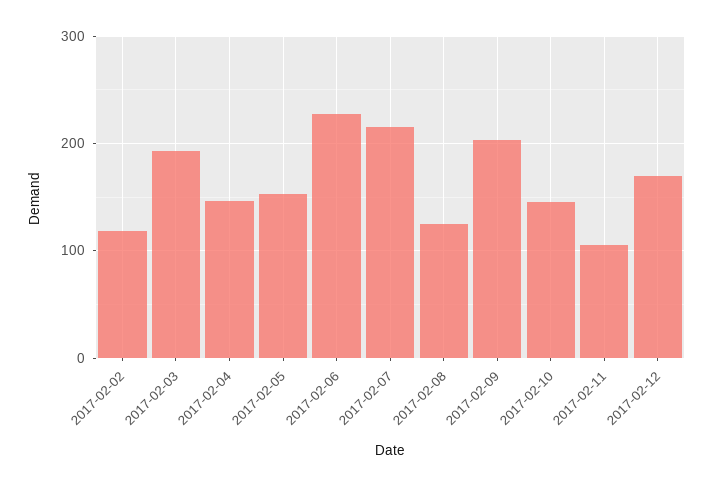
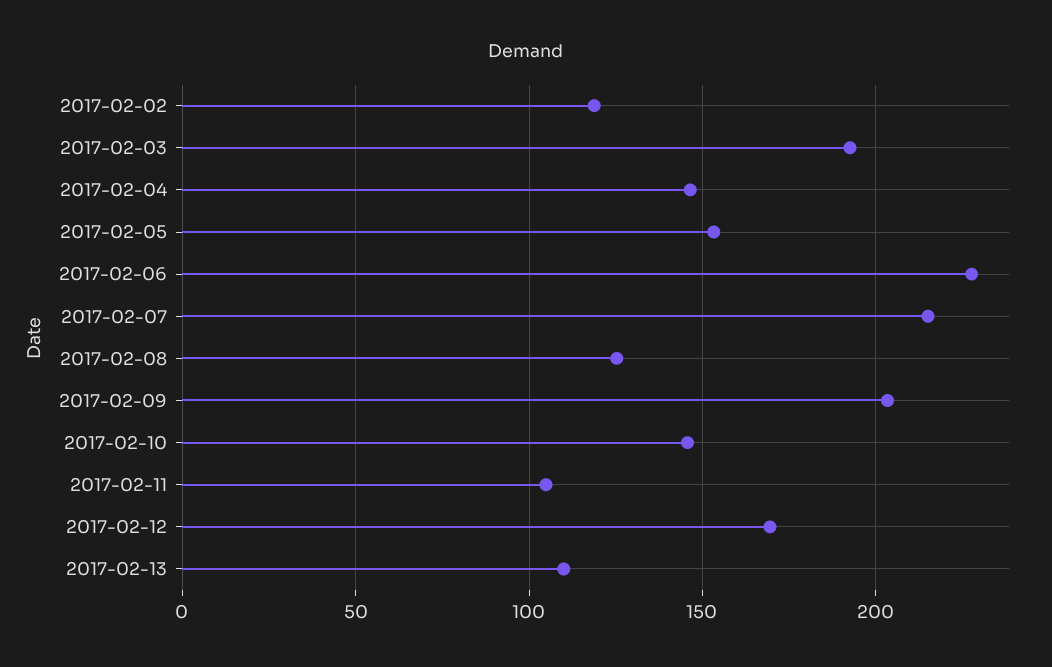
2017-02-13: none -> 110

